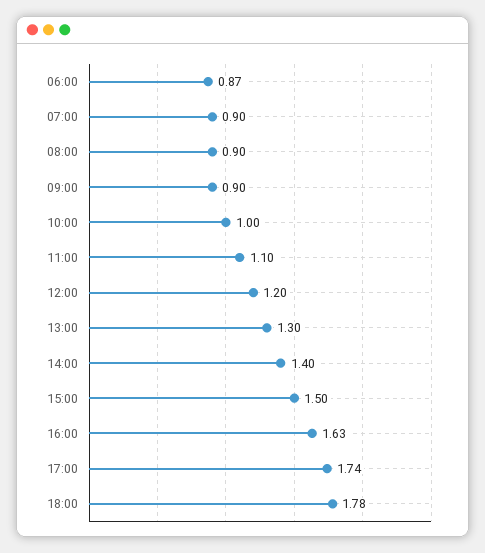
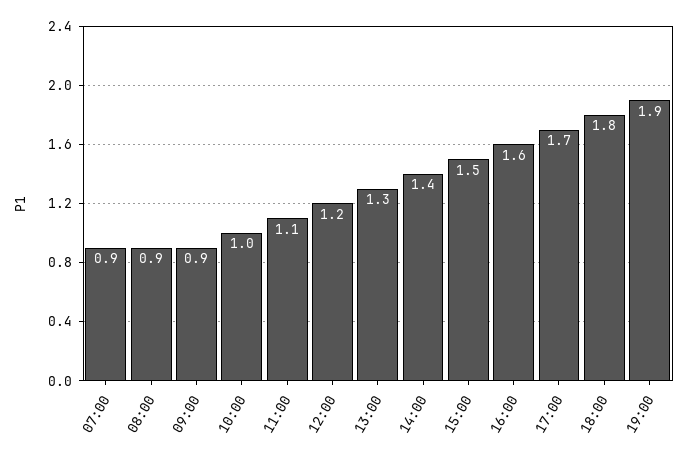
06:00: 0.87 -> none
16:00: 1.63 -> 1.6
17:00: 1.74 -> 1.7
18:00: 1.78 -> 1.8
19:00: none -> 1.9

